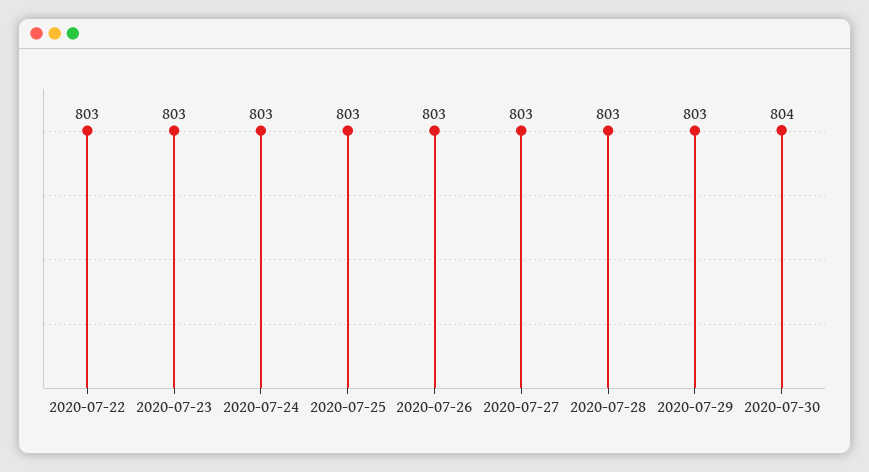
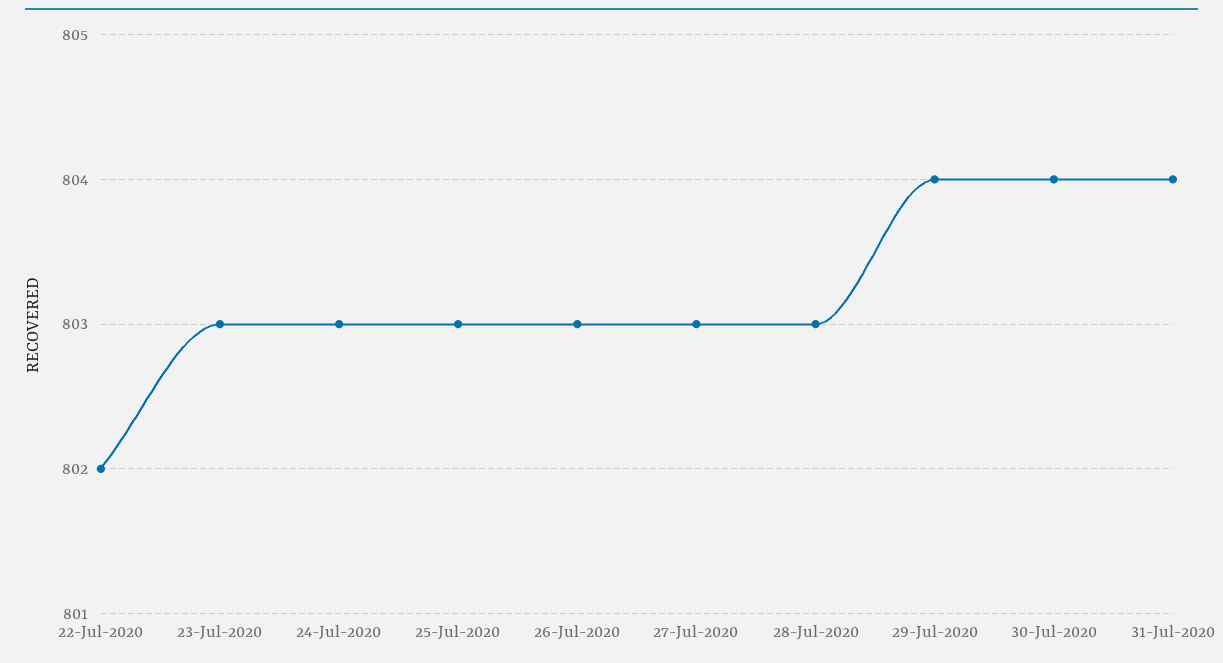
2020-07-22: 803 -> 802
2020-07-29: 803 -> 804
31-Jul-2020: none -> 804

